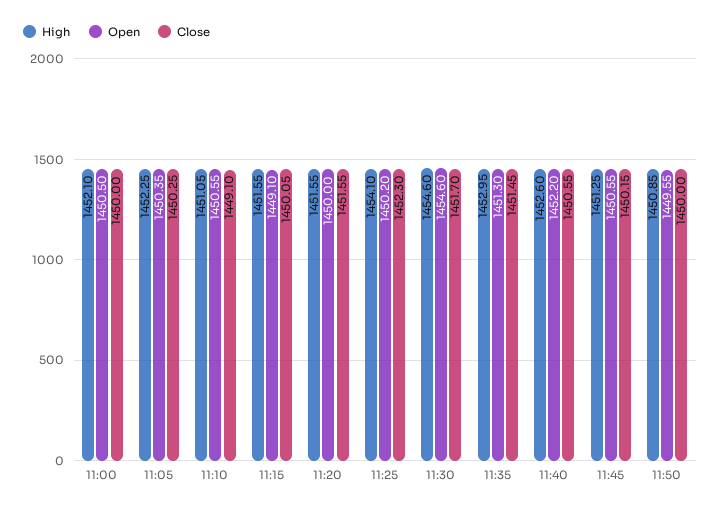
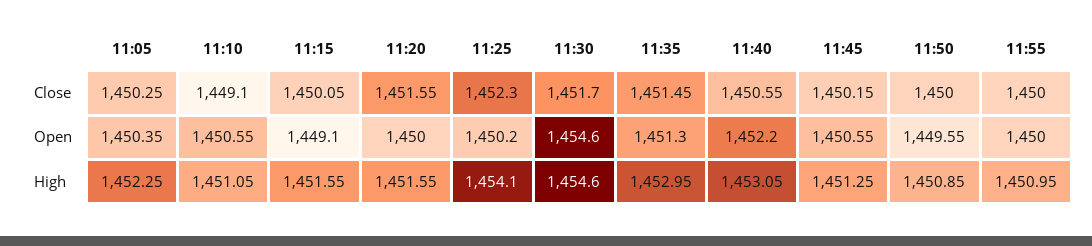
High, 11:00: 1452.1 -> none
Open, 11:00: 1450.5 -> none
Close, 11:00: 1450 -> none
High, 11:40: 1452.6 -> 1453.05
Close, 11:55: none -> 1450
Open, 11:55: none -> 1450
High, 11:55: none -> 1450.95

